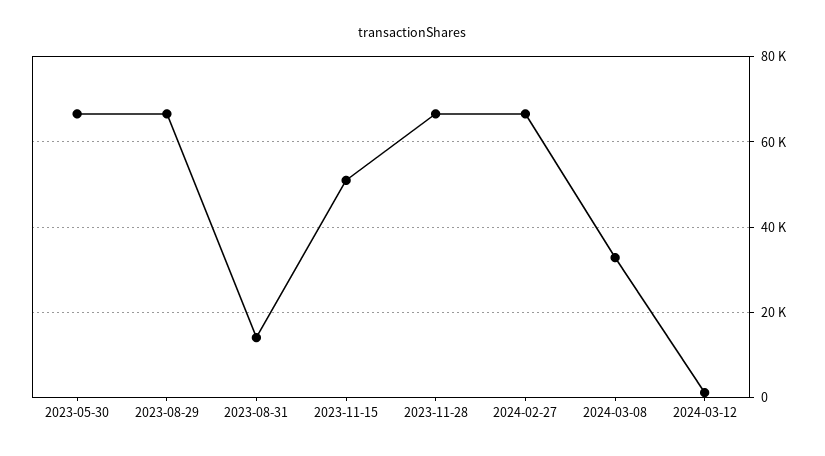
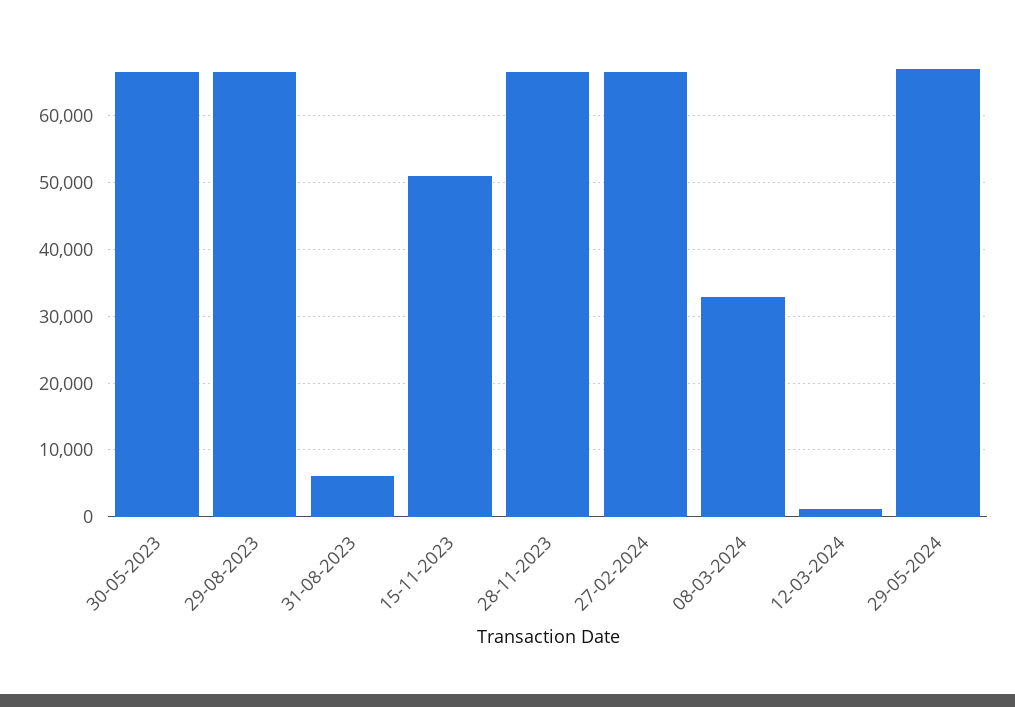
2023-08-31: 14000 -> 6000
29-05-2024: none -> 67000

